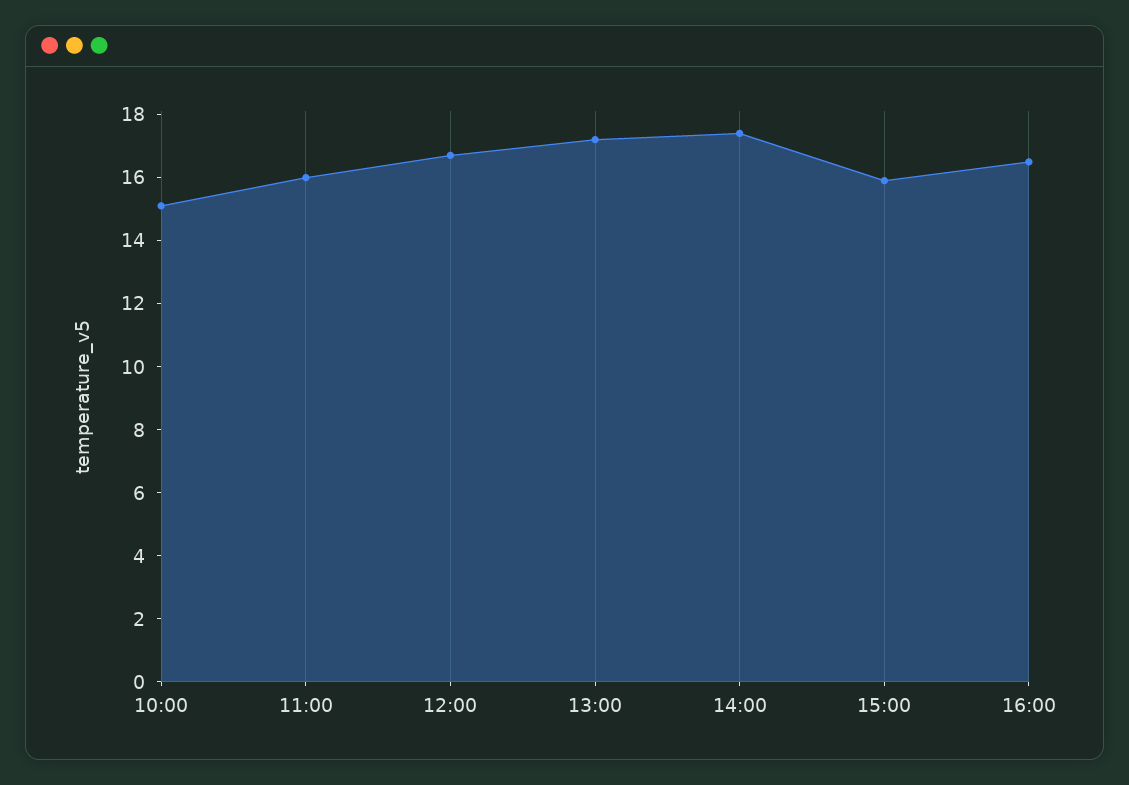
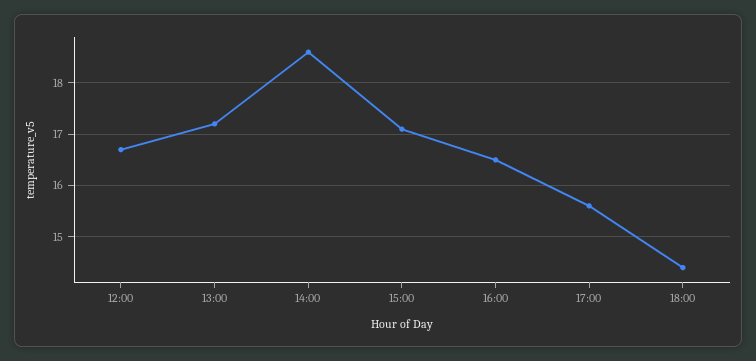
10:00: 15 -> none
11:00: 16 -> none
14:00: 17.5 -> 18.5
15:00: 16 -> 17
17:00: none -> 15.5
18:00: none -> 14.5

